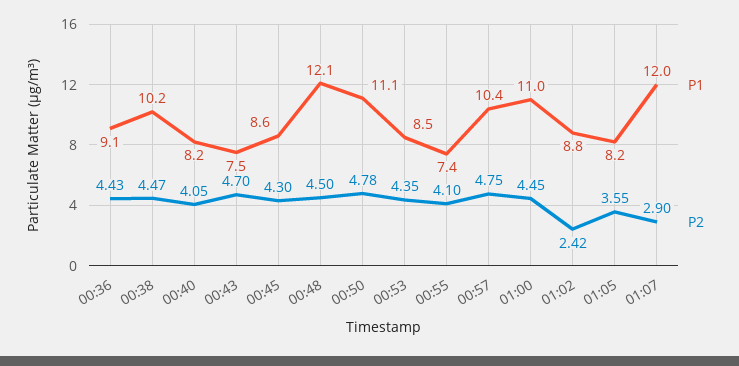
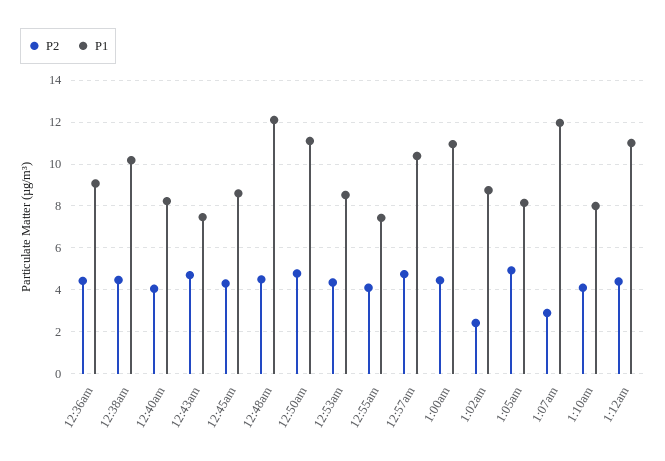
P2, 01:05: 3.55 -> 5
P2, 1:10am: none -> 4
P1, 1:10am: none -> 8
P2, 1:12am: none -> 4.5
P1, 1:12am: none -> 11

